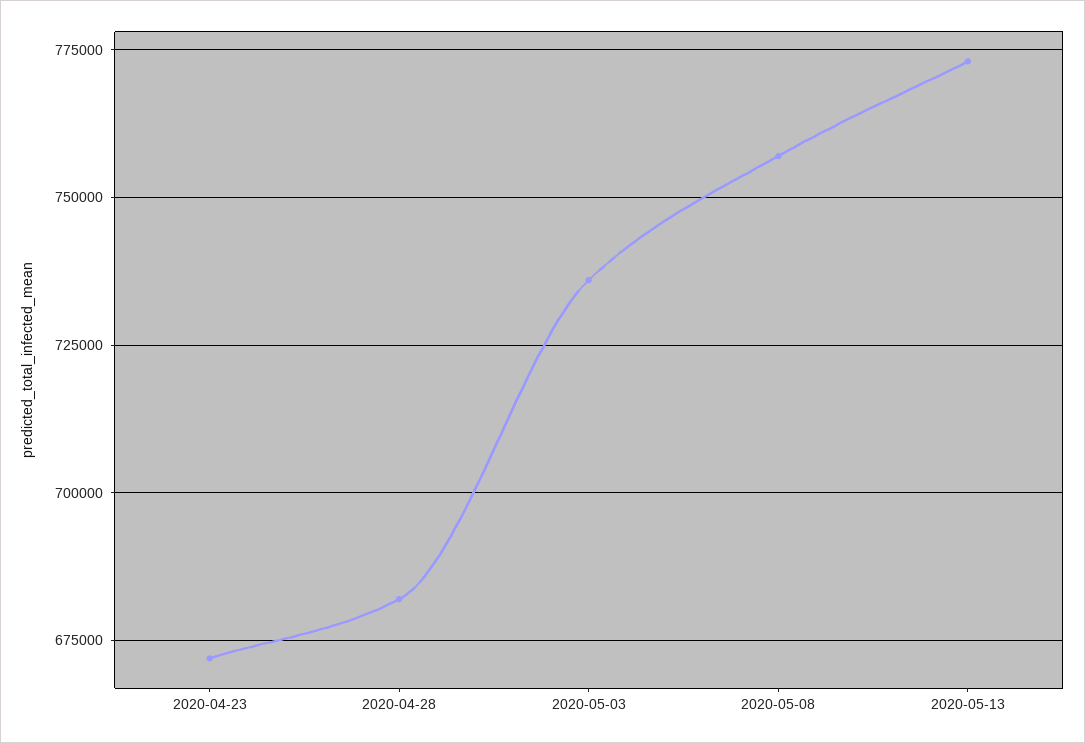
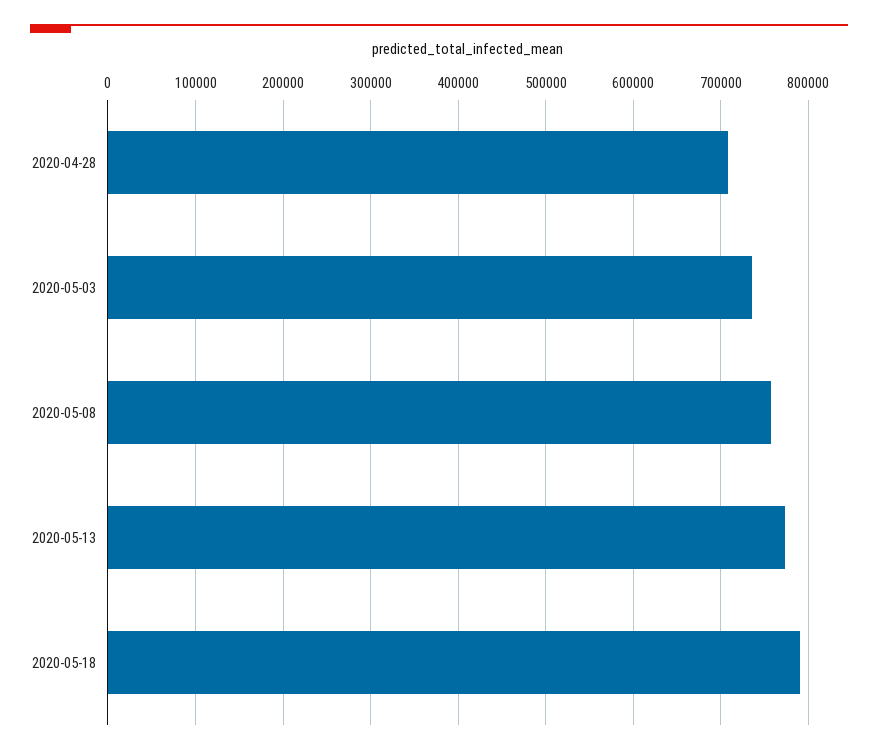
2020-04-23: 672500 -> none
2020-04-28: 682500 -> 710000
2020-05-18: none -> 790000

